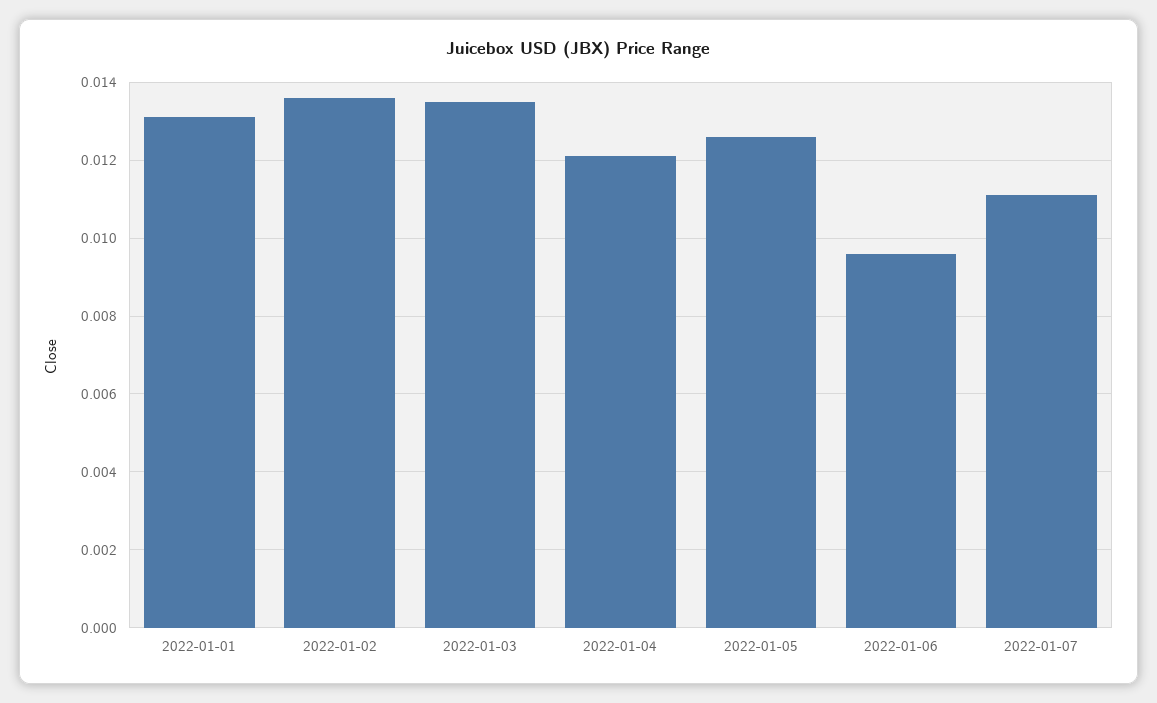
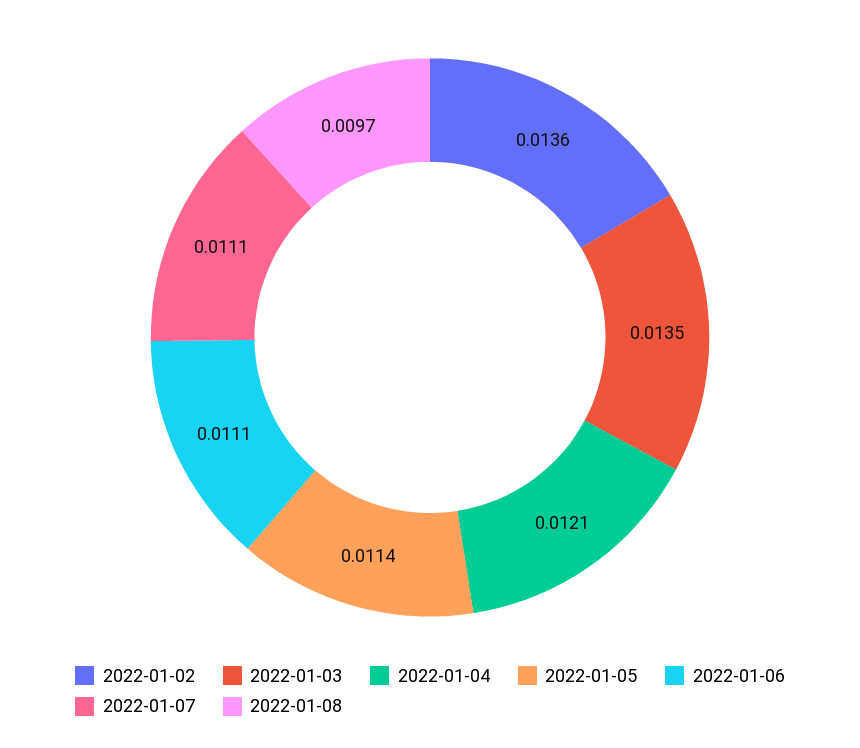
2022-01-01: 0.013 -> none
2022-01-05: 0.0125 -> 0.0114
2022-01-06: 0.0095 -> 0.0111
2022-01-08: none -> 0.0097

